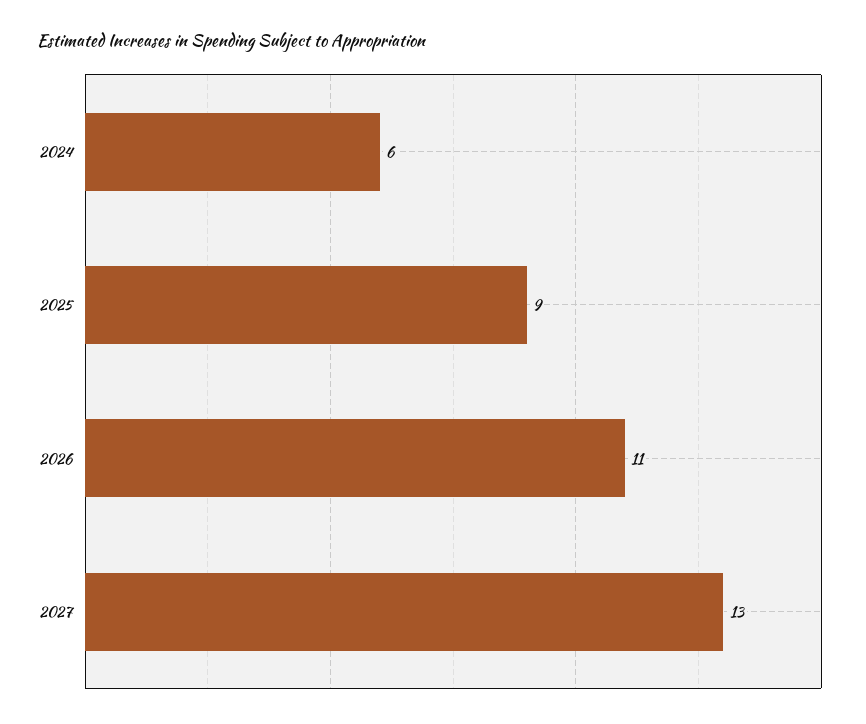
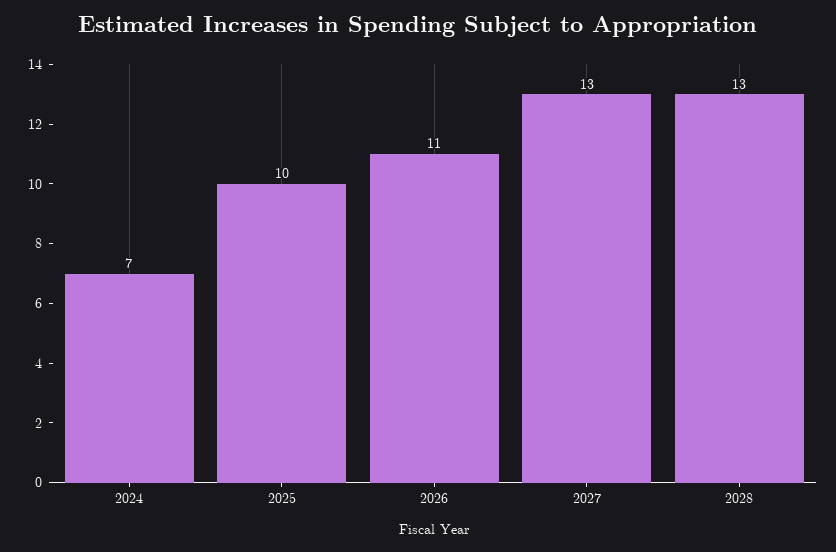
2024: 6 -> 7
2025: 9 -> 10
2028: none -> 13

